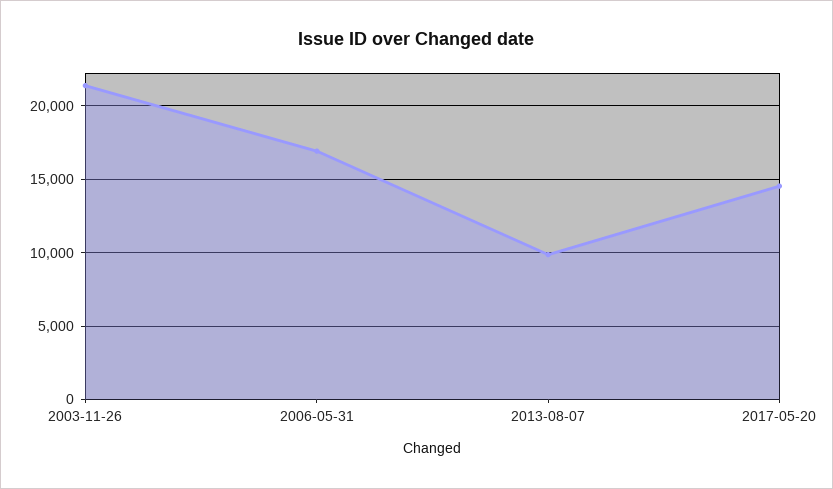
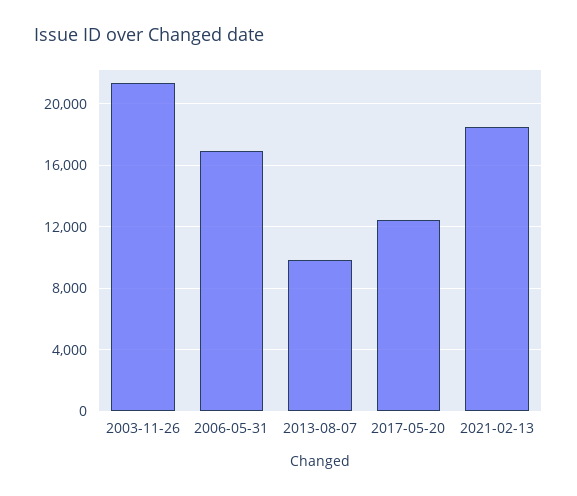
2017-05-20: 14500 -> 12500
2021-02-13: none -> 18500

